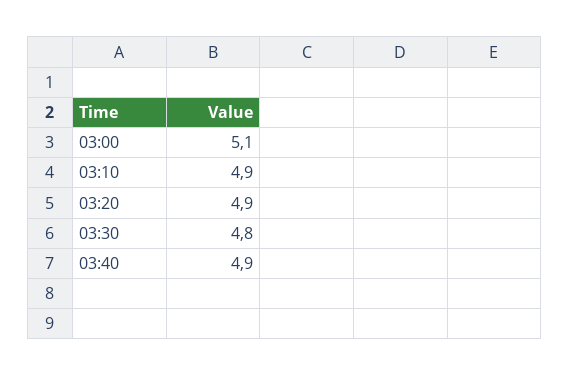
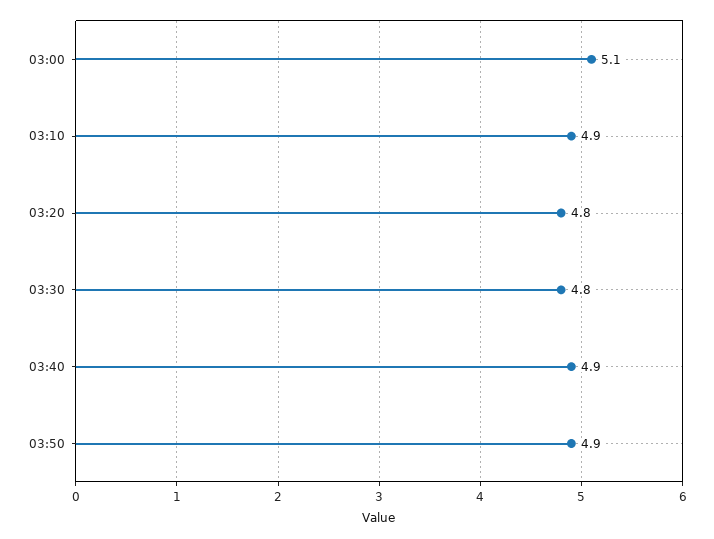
03:20: 4.9 -> 4.8
03:50: none -> 4.9

